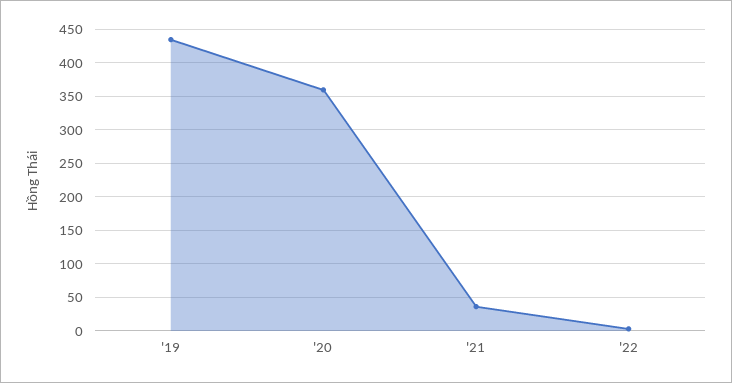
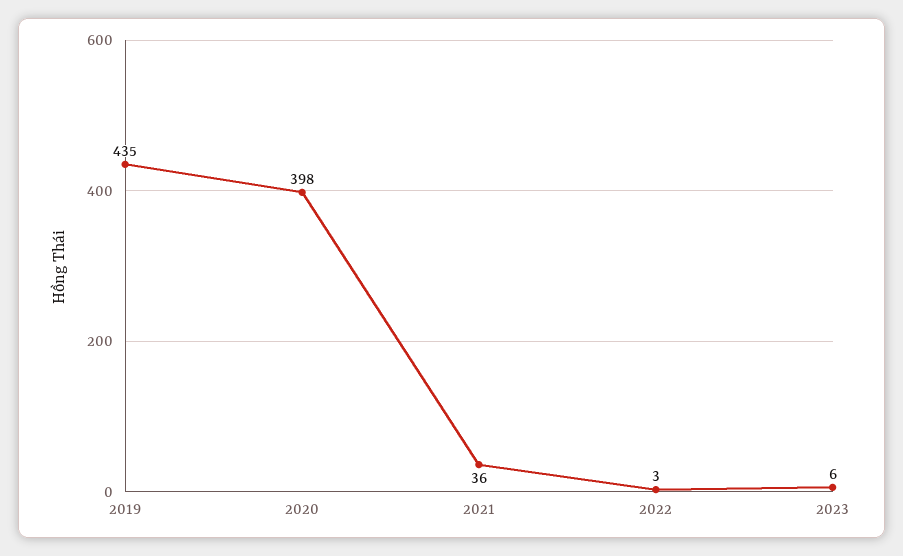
'20: 360 -> 398
2023: none -> 6

